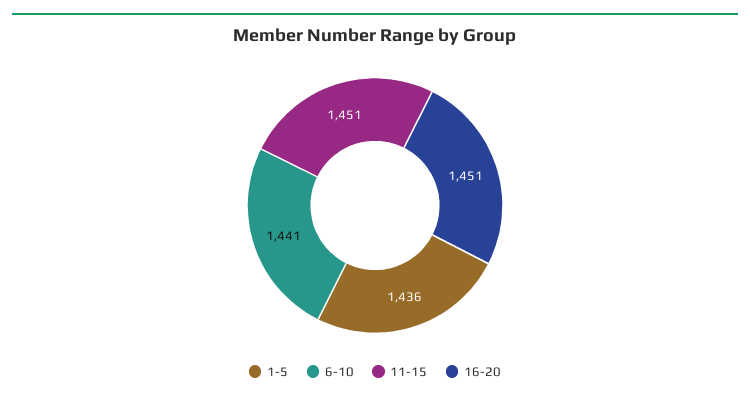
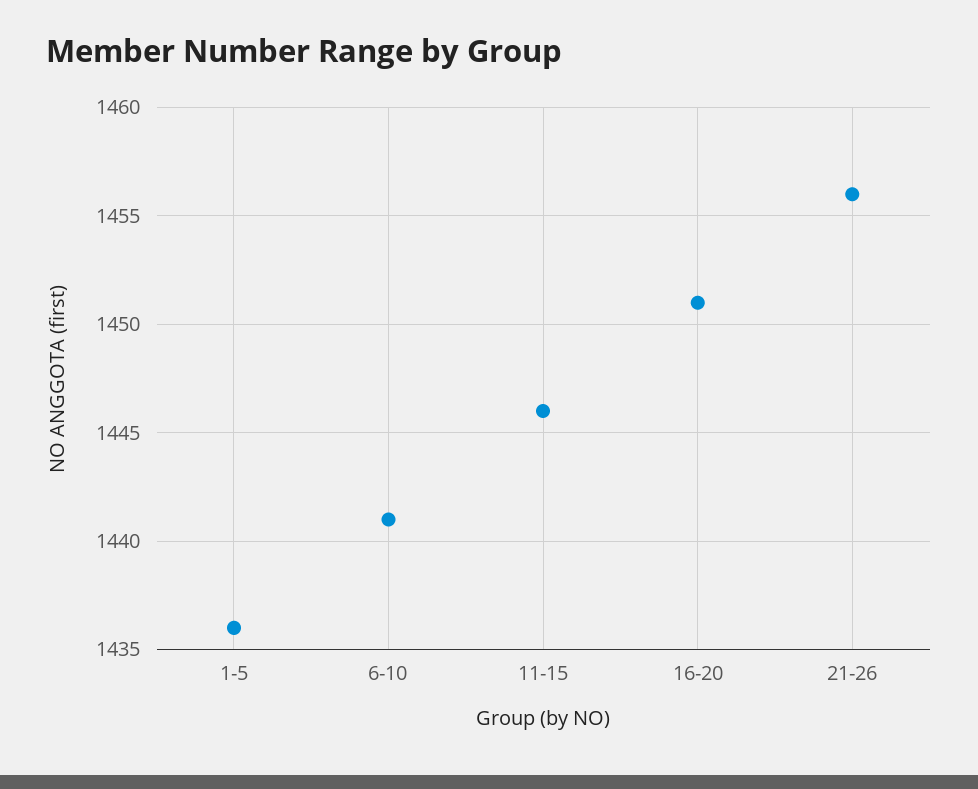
11-15: 1451 -> 1446
21-26: none -> 1456

